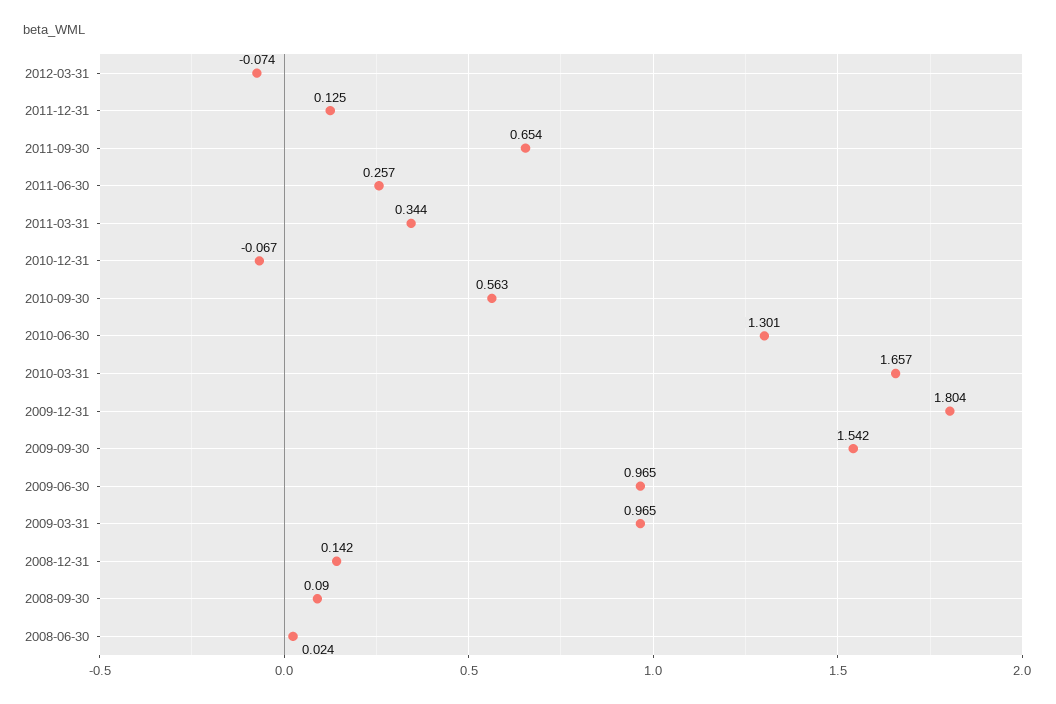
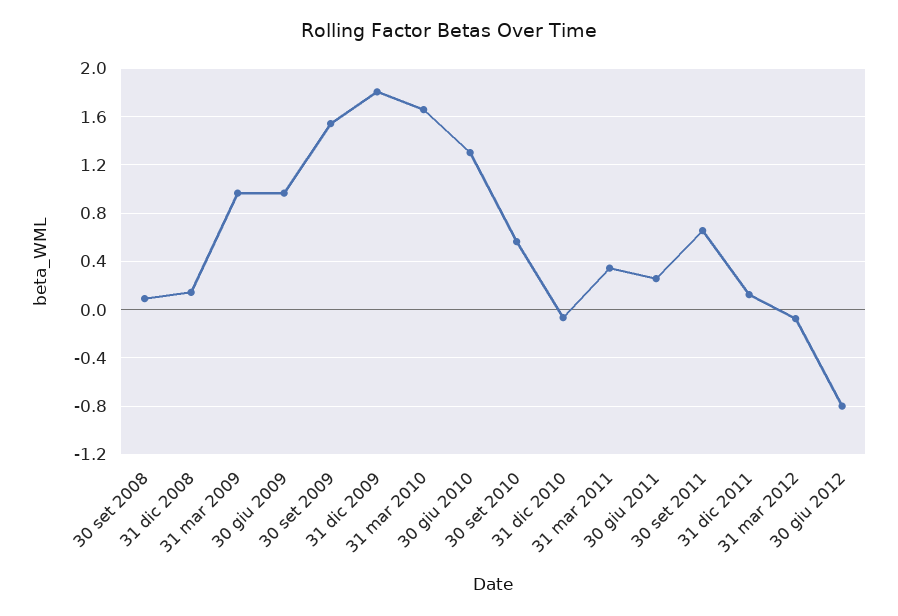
2008-06-30: 0.024 -> none
30 giu 2012: none -> -0.8

